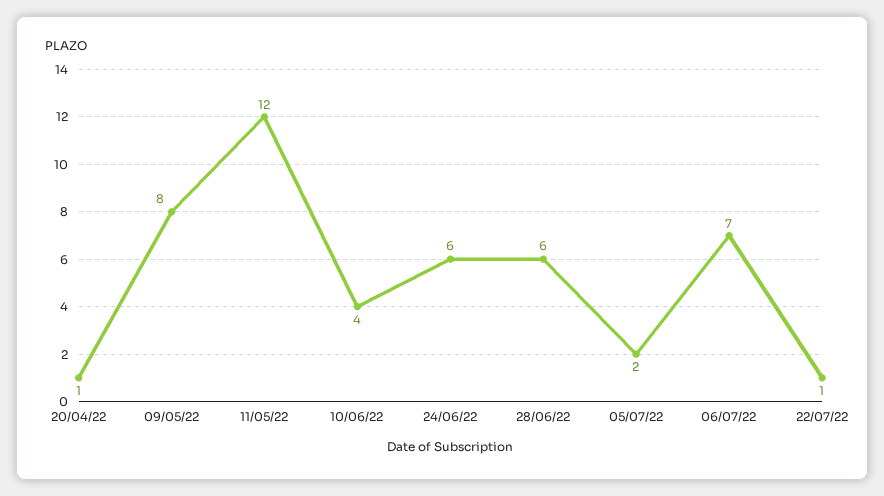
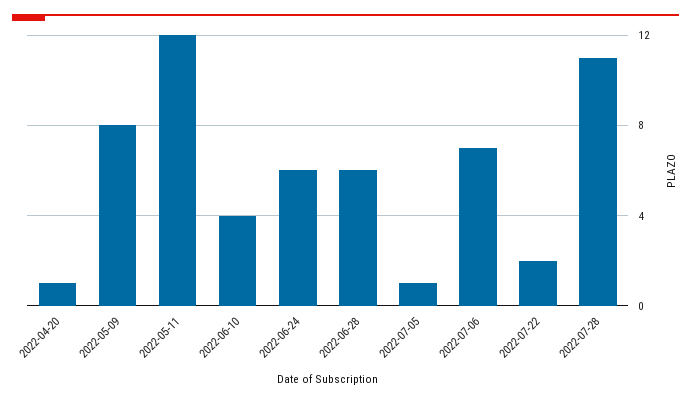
05/07/22: 2 -> 1
22/07/22: 1 -> 2
2022-07-28: none -> 11

